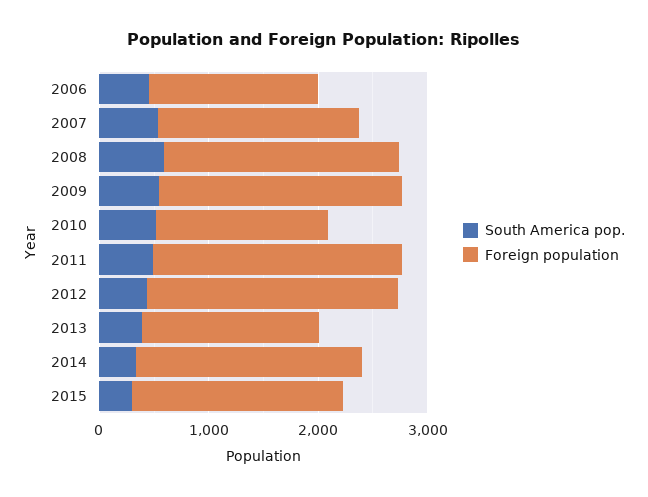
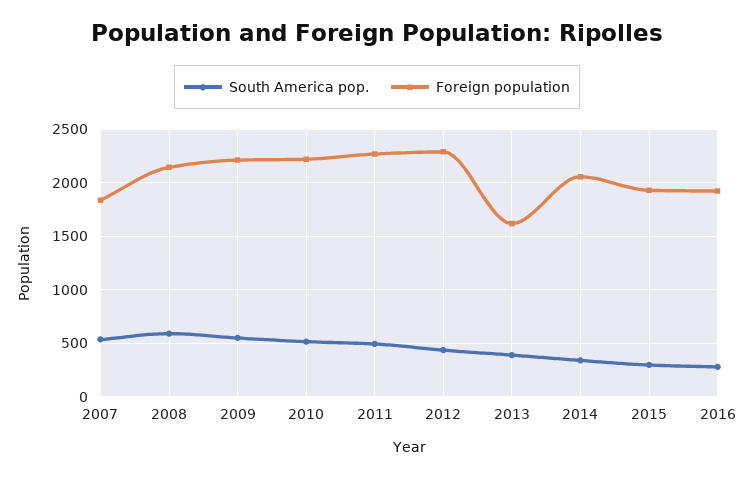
South America pop., 2006: 400 -> none
Foreign population, 2006: 1600 -> none
Foreign population, 2010: 1600 -> 2200
South America pop., 2016: none -> 300
Foreign population, 2016: none -> 1900

